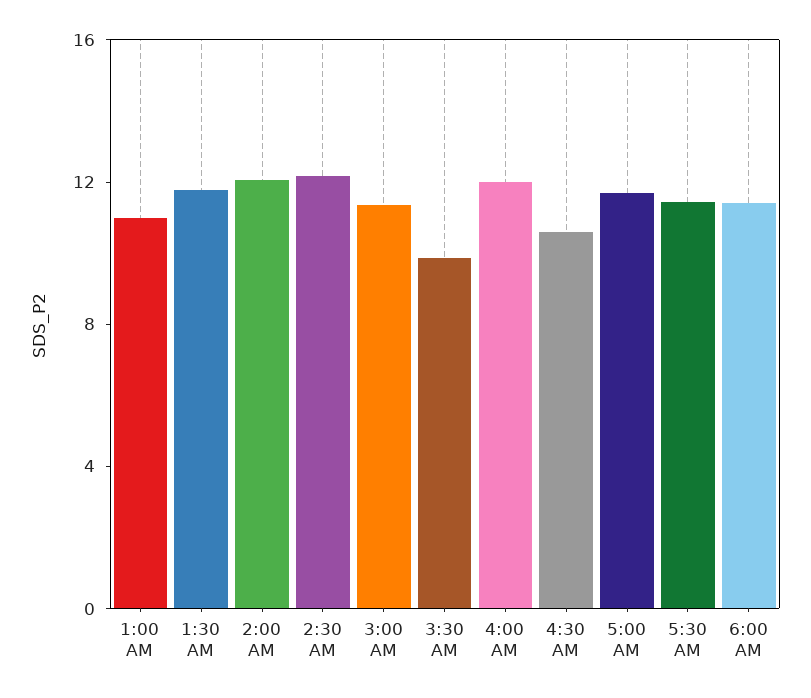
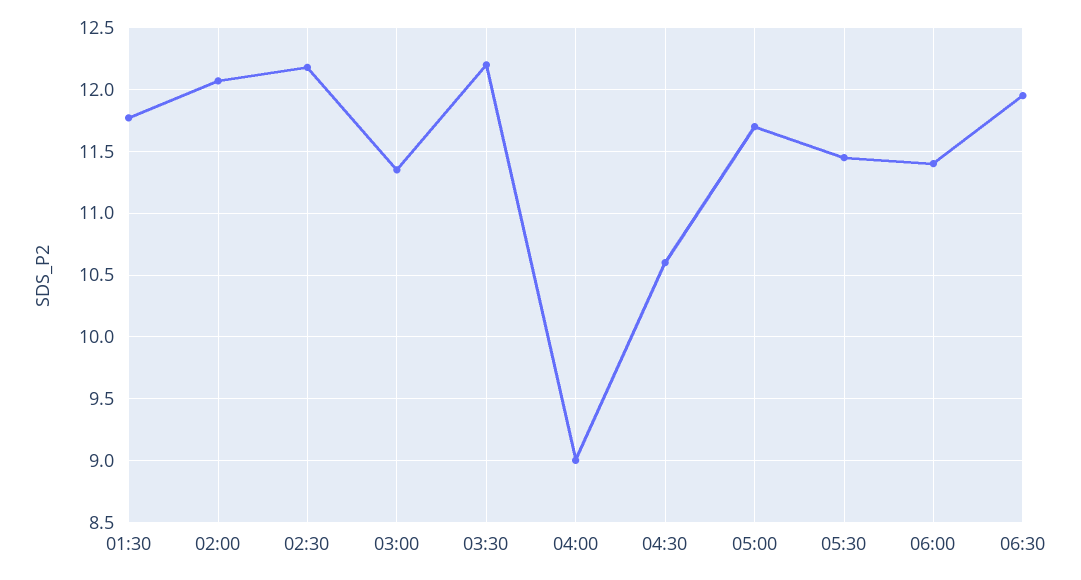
1:00 AM: 11 -> none
3:30 AM: 10 -> 12.2
4:00 AM: 12 -> 9
06:30: none -> 11.95

